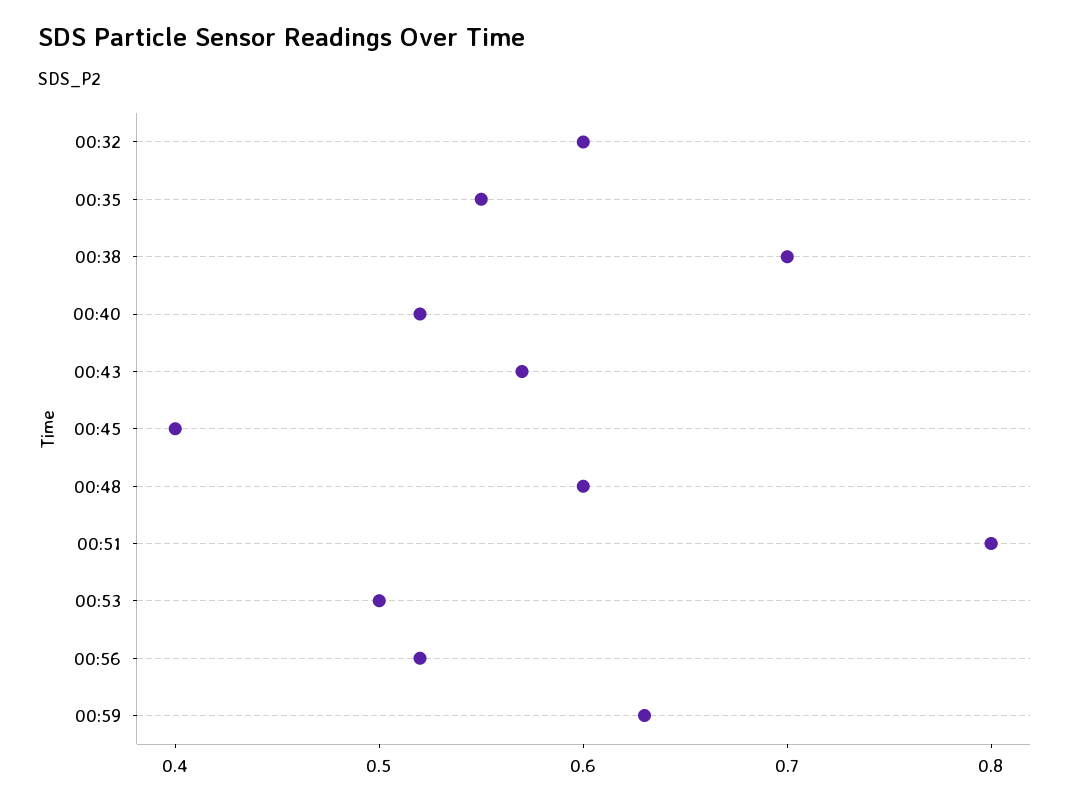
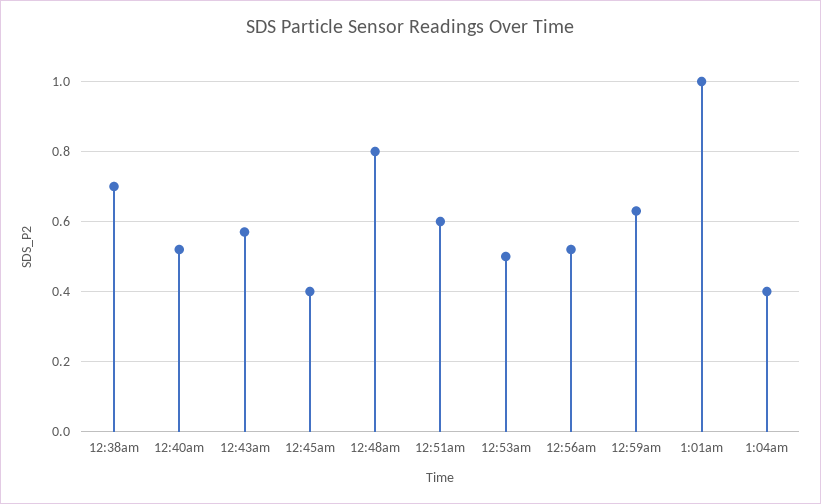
00:32: 0.6 -> none
00:35: 0.55 -> none
00:48: 0.6 -> 0.8
00:51: 0.8 -> 0.6
1:01am: none -> 1
1:04am: none -> 0.4

